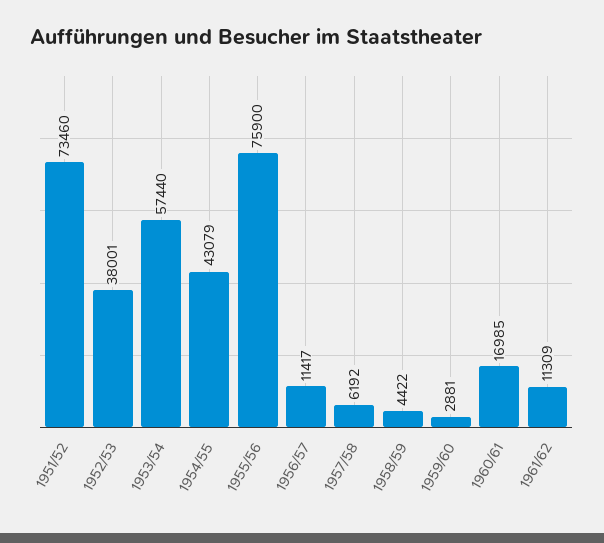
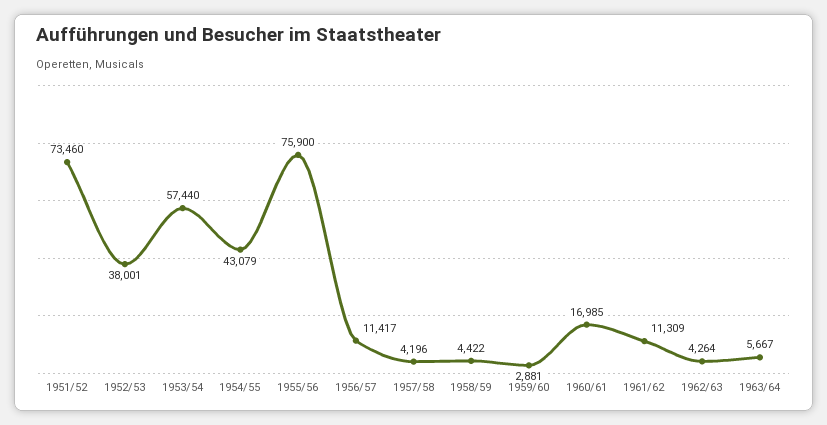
1957/58: 6192 -> 4196
1962/63: none -> 4264
1963/64: none -> 5667

